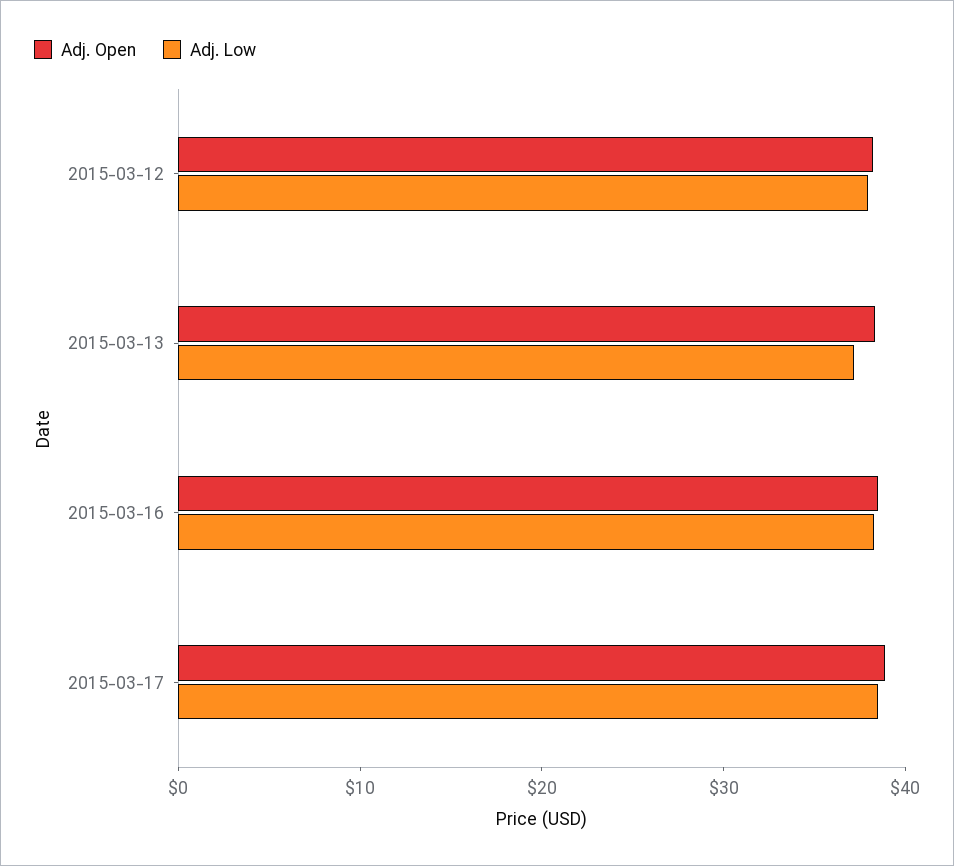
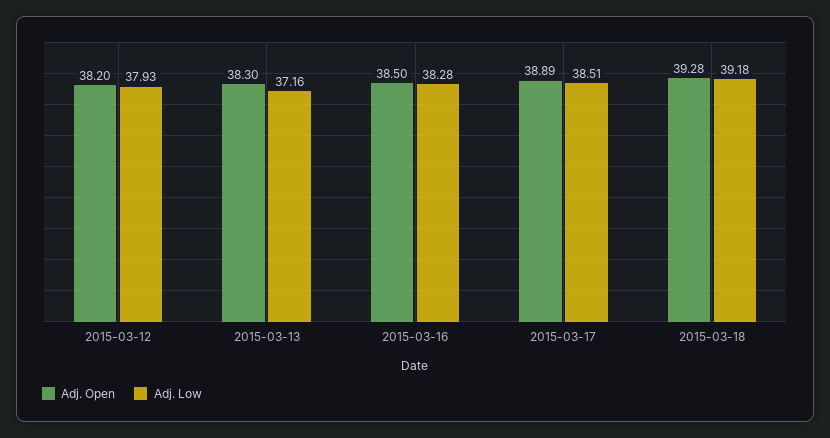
Adj. Open, 2015-03-18: none -> 39.28
Adj. Low, 2015-03-18: none -> 39.18

